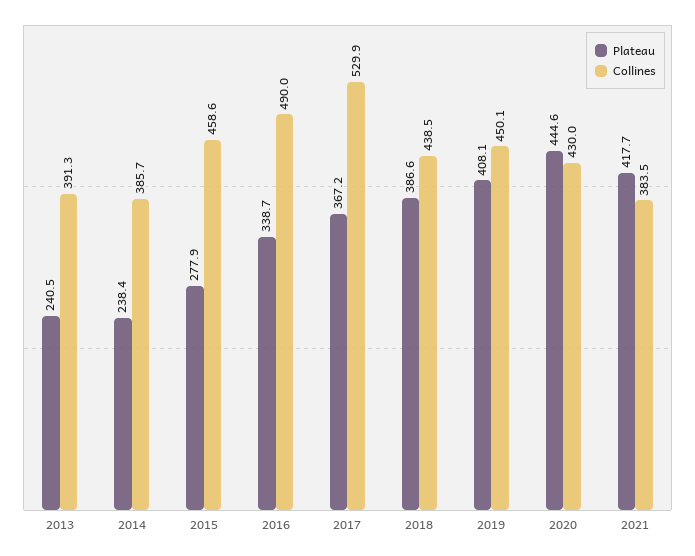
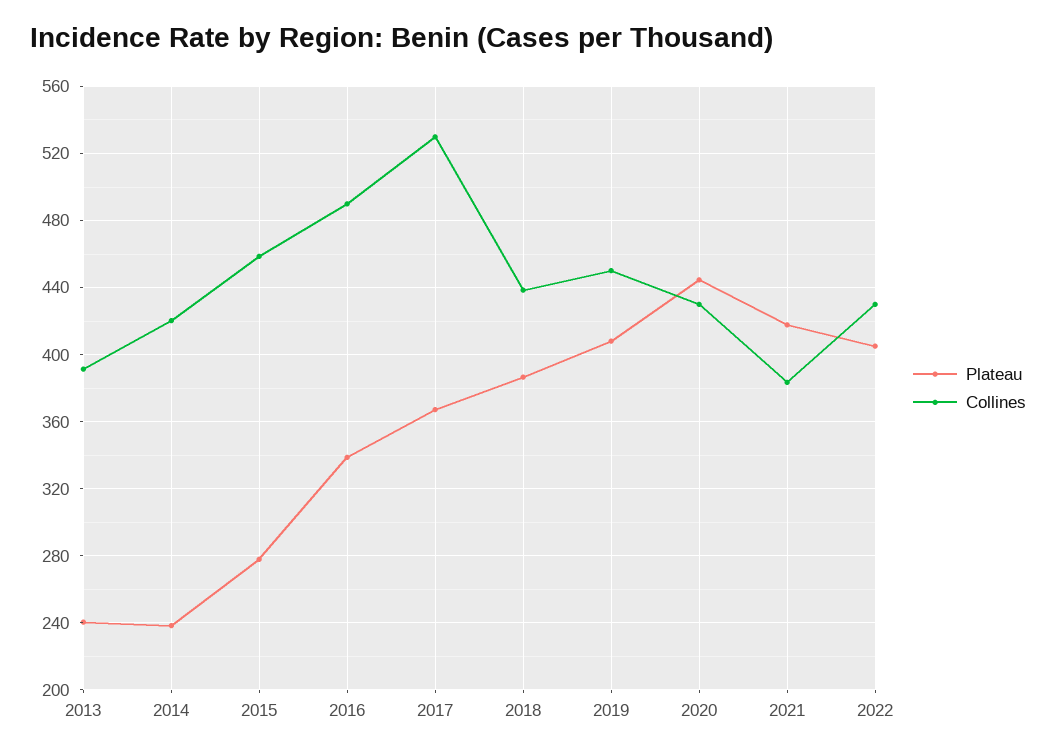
Collines, 2014: 385.7 -> 420
Plateau, 2022: none -> 405
Collines, 2022: none -> 430

